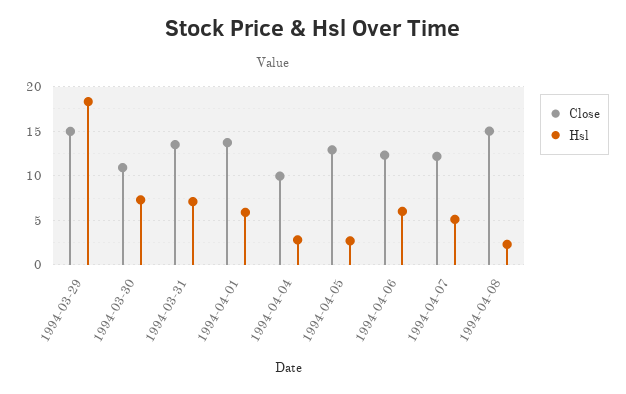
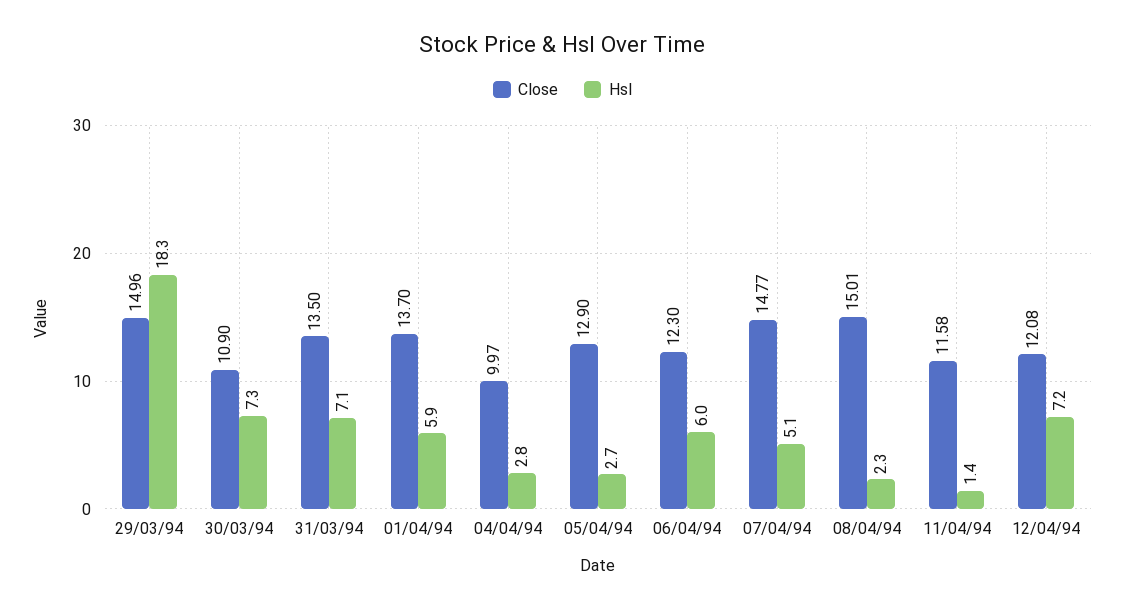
Close, 1994-04-07: 12 -> 14.77
Close, 11/04/94: none -> 11.58
Hsl, 11/04/94: none -> 1.4
Close, 12/04/94: none -> 12.08
Hsl, 12/04/94: none -> 7.2

